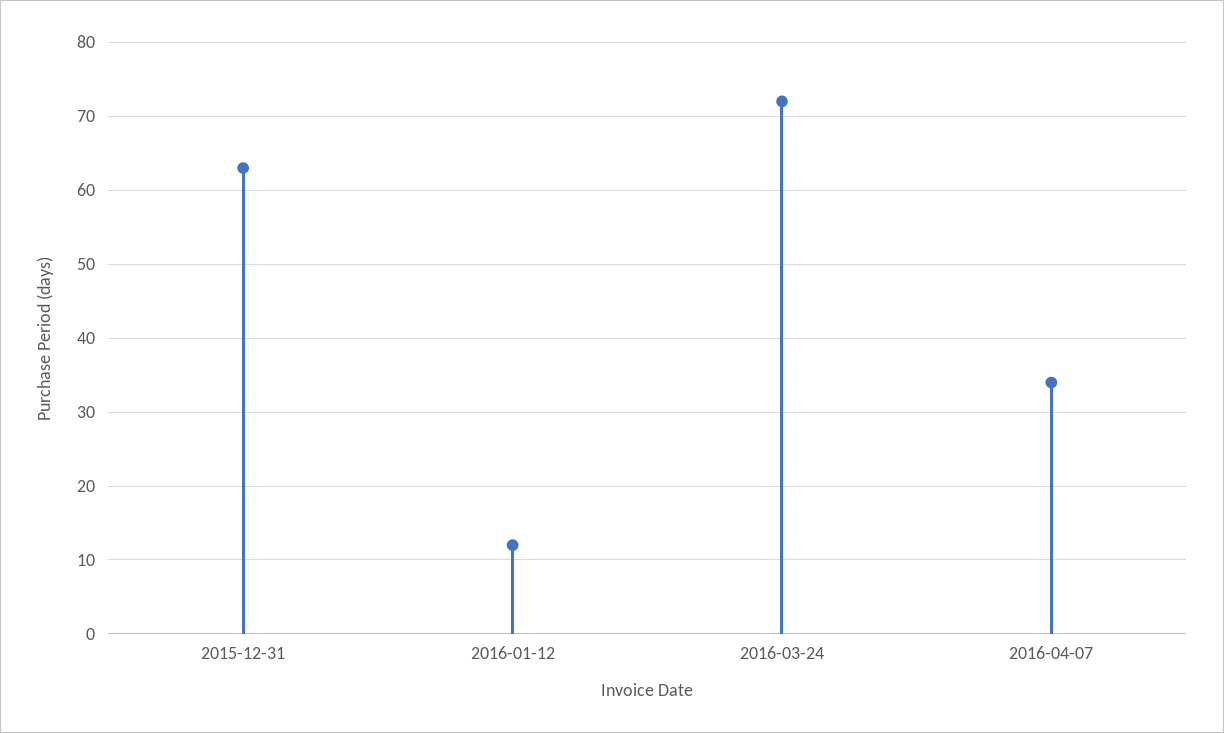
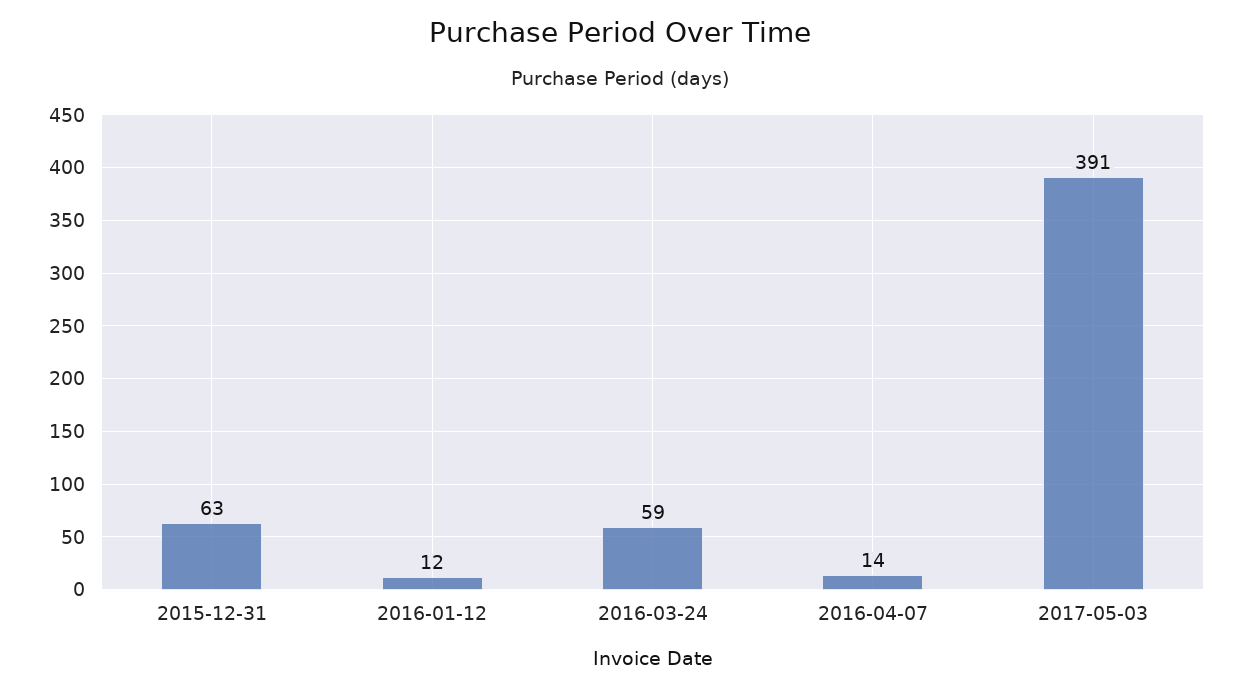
2016-03-24: 72 -> 59
2016-04-07: 34 -> 14
2017-05-03: none -> 391

